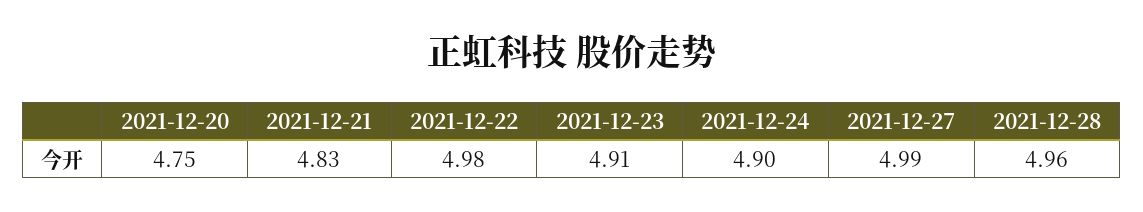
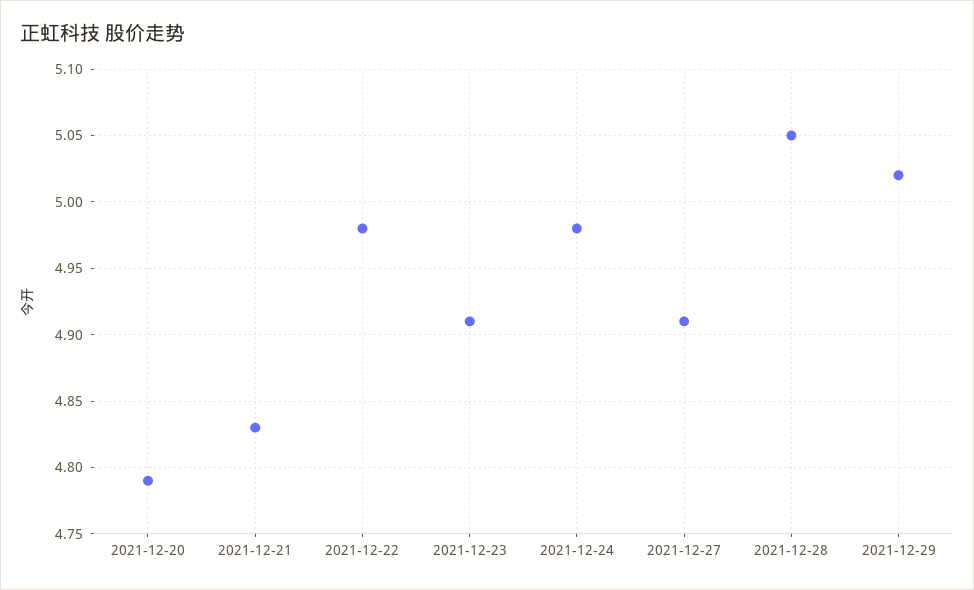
2021-12-20: 4.75 -> 4.79
2021-12-24: 4.9 -> 4.98
2021-12-27: 4.99 -> 4.91
2021-12-28: 4.96 -> 5.05
2021-12-29: none -> 5.02

